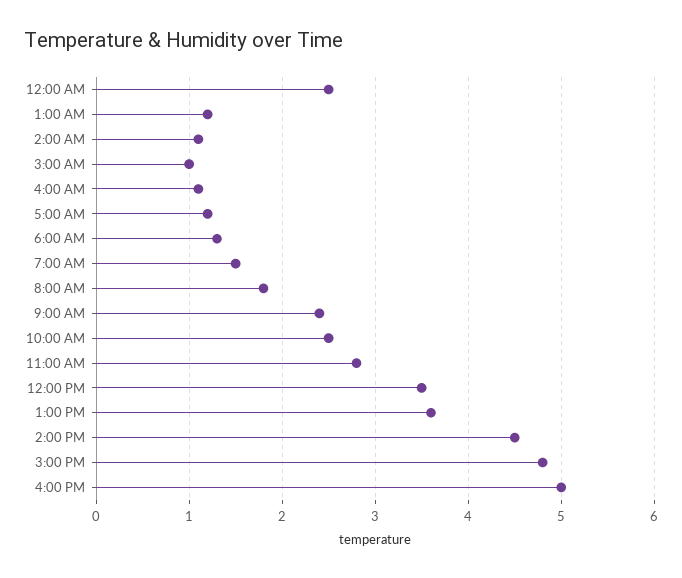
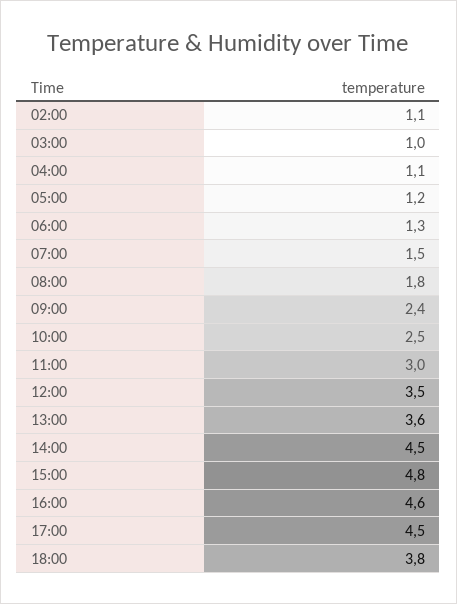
12:00 AM: 2.5 -> none
1:00 AM: 1.2 -> none
11:00 AM: 2.8 -> 3
4:00 PM: 5 -> 4.6
17:00: none -> 4.5
18:00: none -> 3.8

